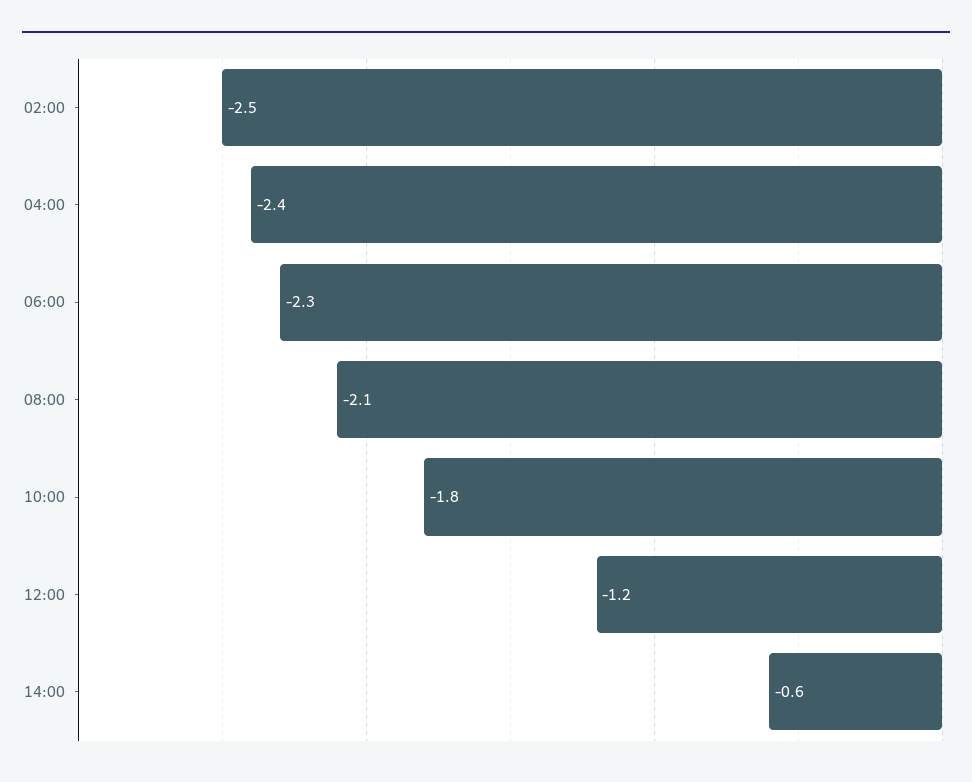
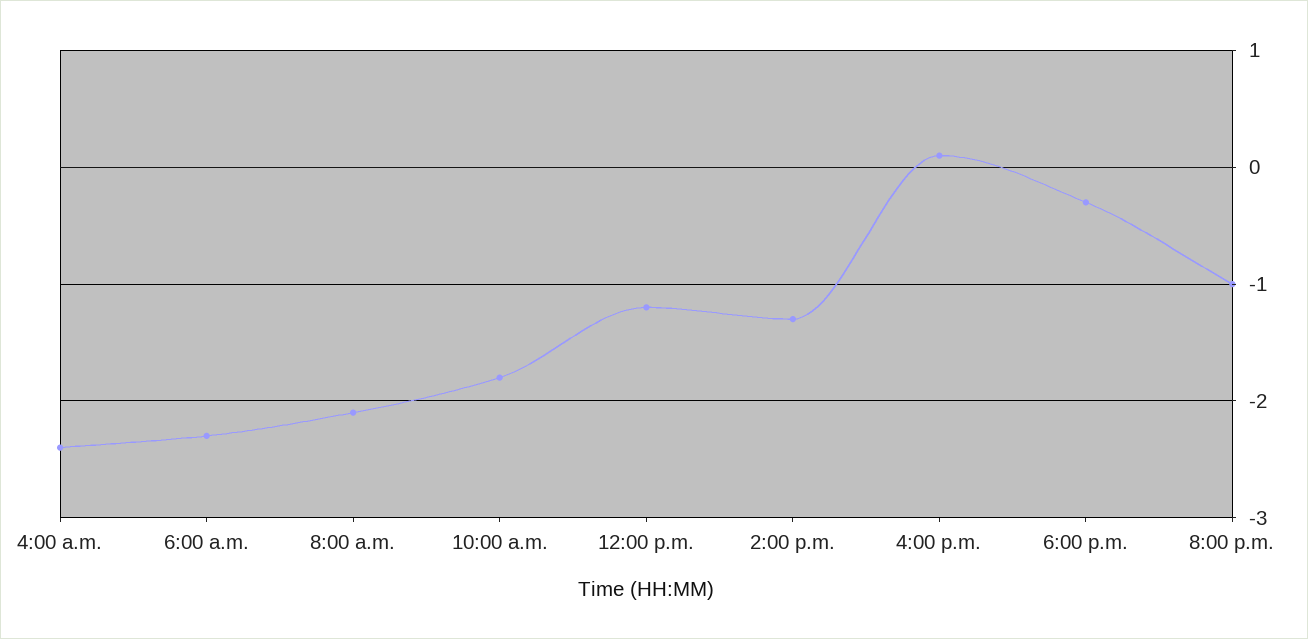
02:00: -2.5 -> none
14:00: -0.6 -> -1.3
4:00 p.m.: none -> 0.1
6:00 p.m.: none -> -0.3
8:00 p.m.: none -> -1

